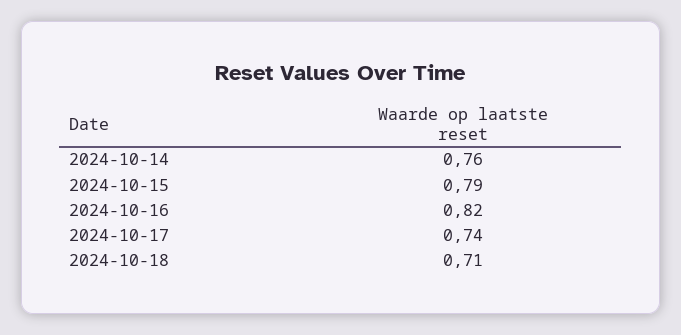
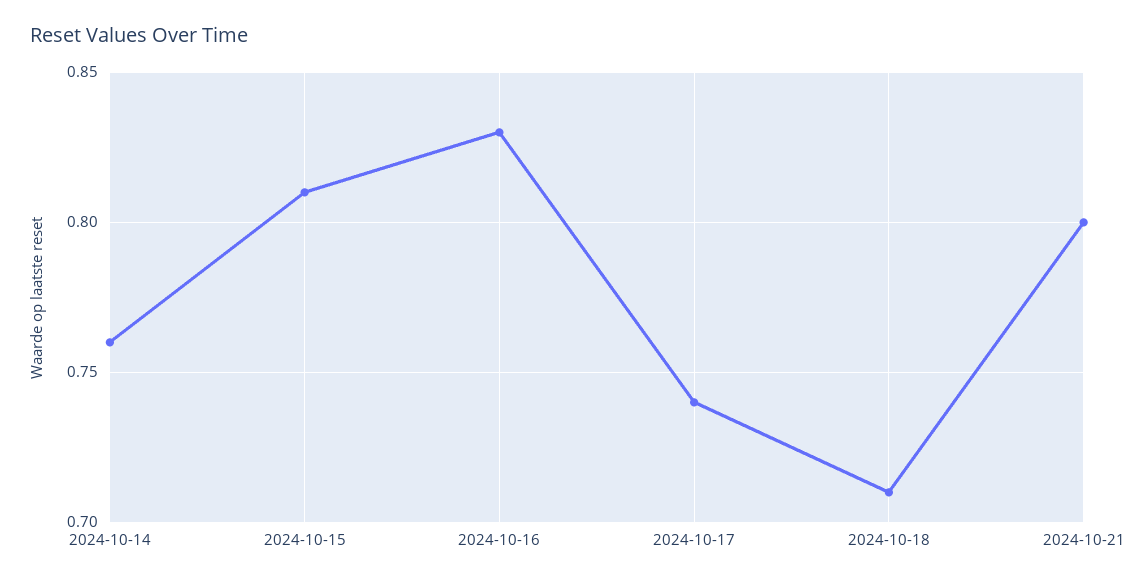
2024-10-15: 0.79 -> 0.81
2024-10-16: 0.82 -> 0.83
2024-10-21: none -> 0.8

